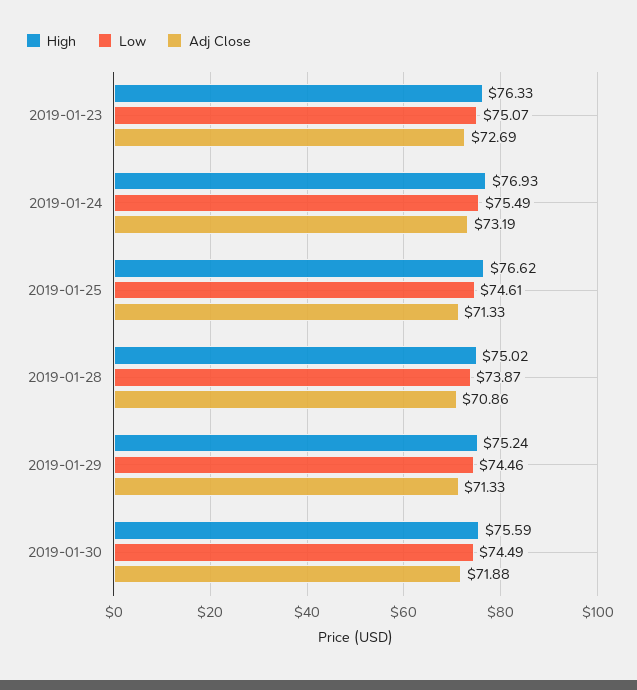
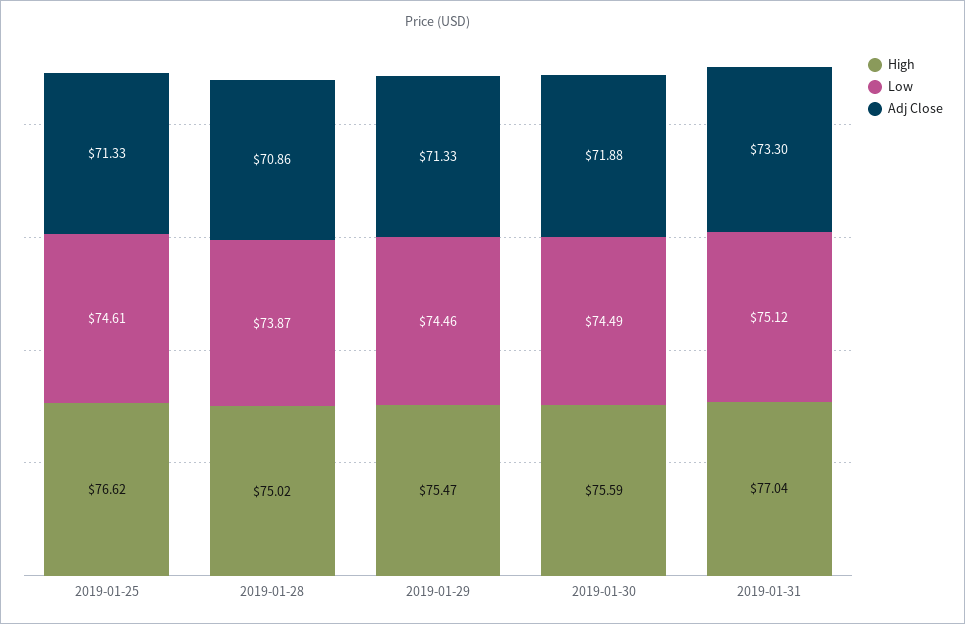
High, 2019-01-23: 76.33 -> none
Low, 2019-01-23: 75.07 -> none
Adj Close, 2019-01-23: 72.69 -> none
High, 2019-01-24: 76.93 -> none
Low, 2019-01-24: 75.49 -> none
Adj Close, 2019-01-24: 73.19 -> none
High, 2019-01-29: 75.24 -> 75.47
High, 2019-01-31: none -> 77.04
Low, 2019-01-31: none -> 75.12
Adj Close, 2019-01-31: none -> 73.3

